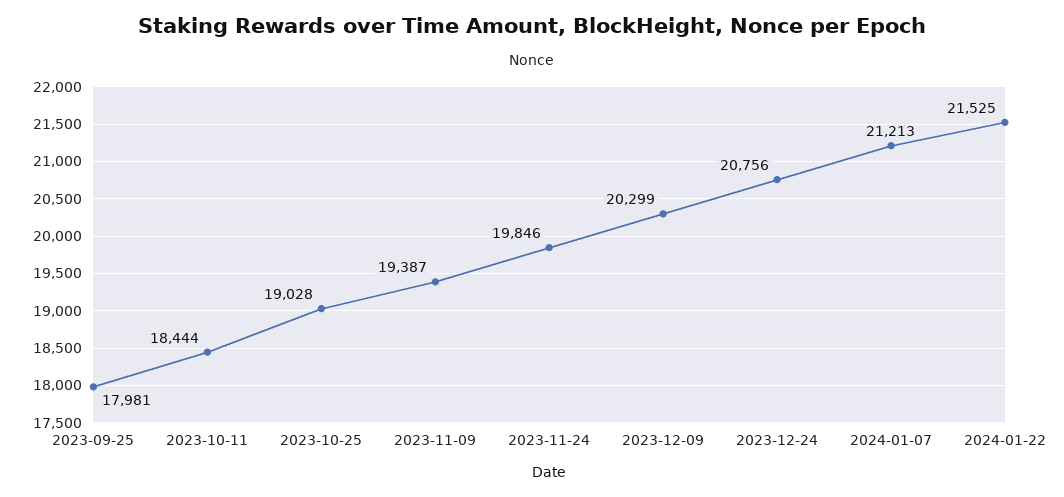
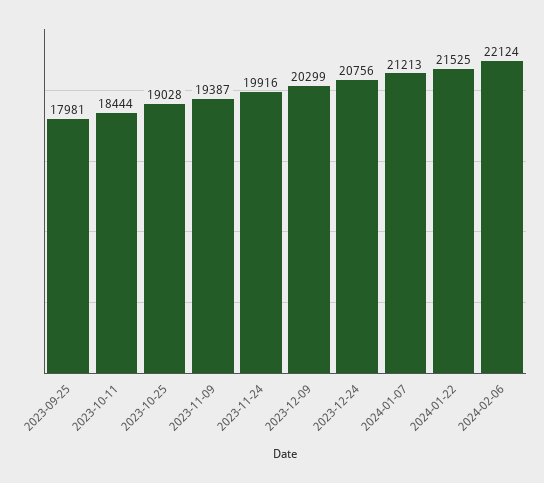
2023-11-24: 19846 -> 19916
2024-02-06: none -> 22124

